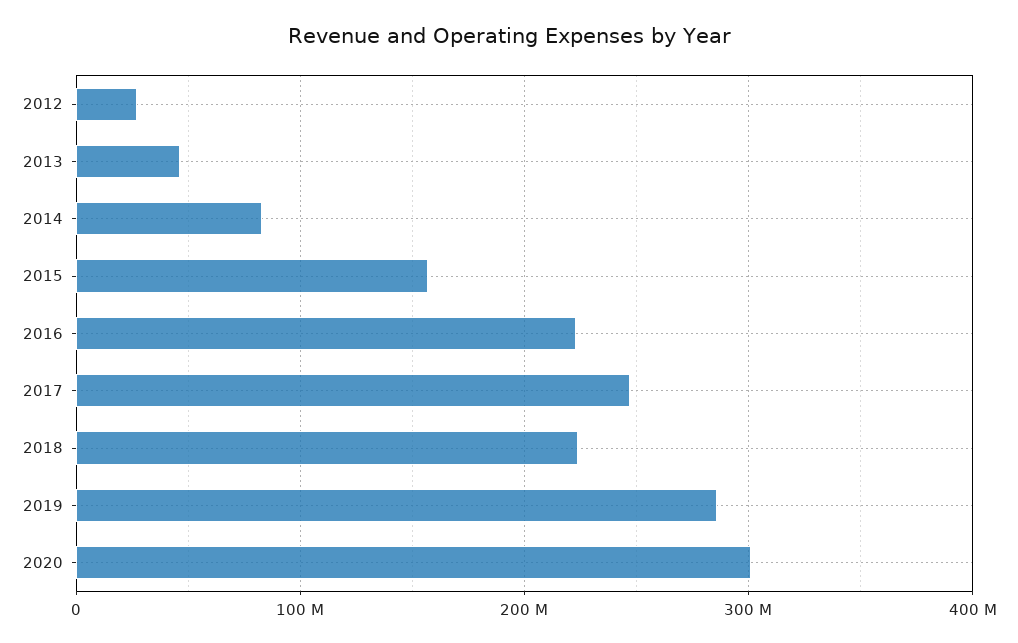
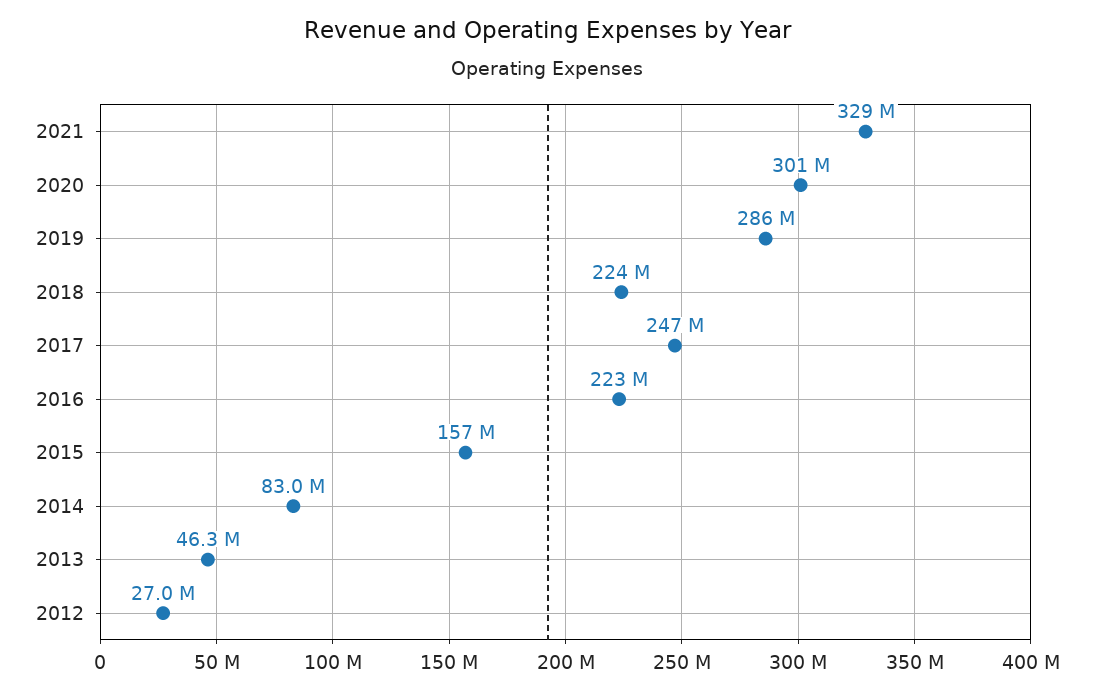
2021: none -> 329000000

